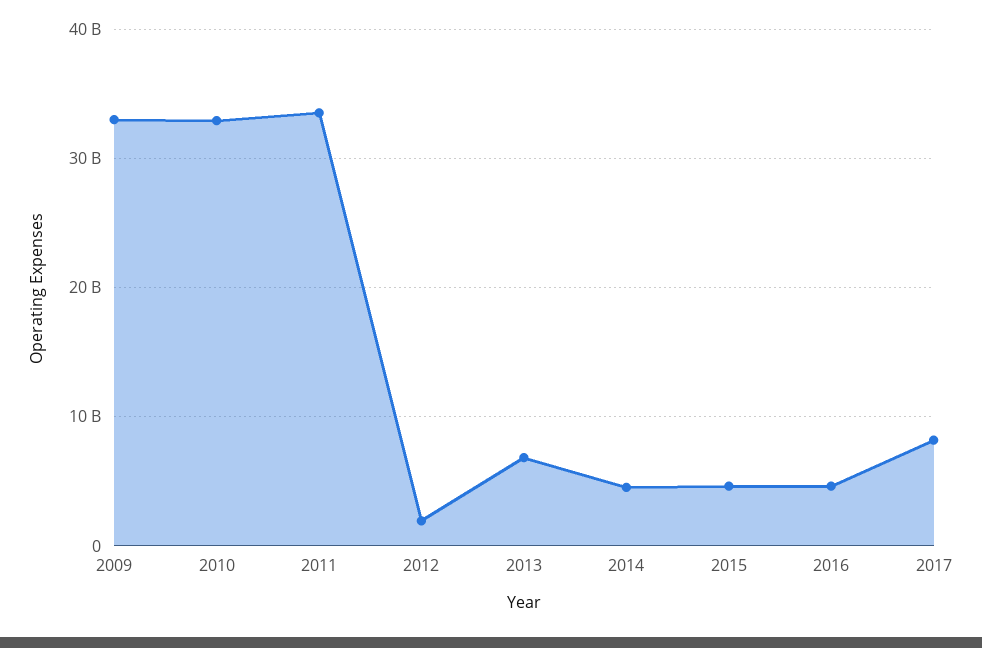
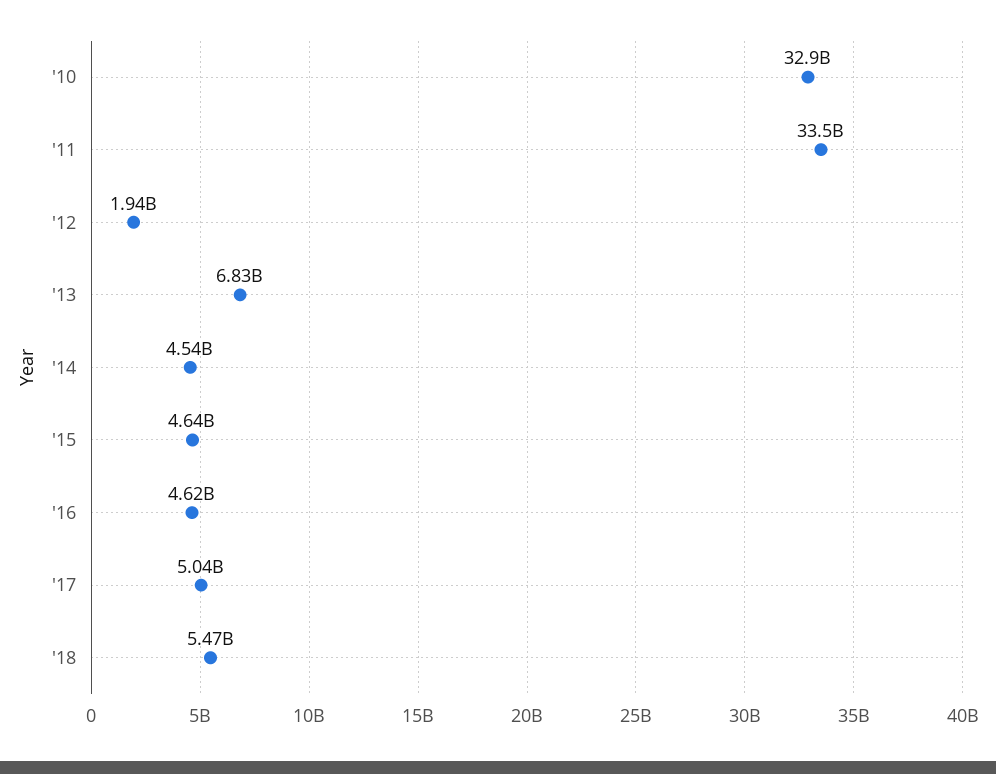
2009: 33000000000 -> none
2017: 8000000000 -> 5040000000
'18: none -> 5470000000

